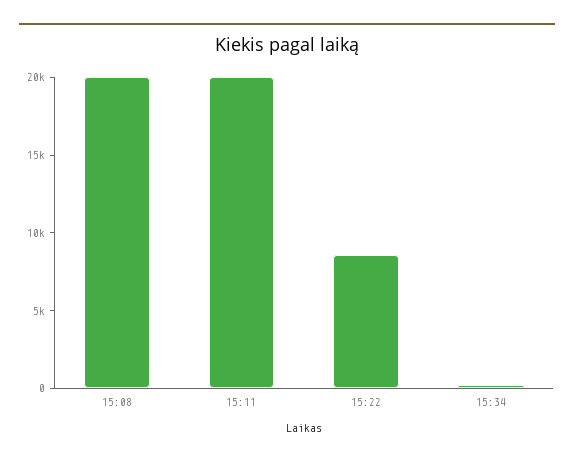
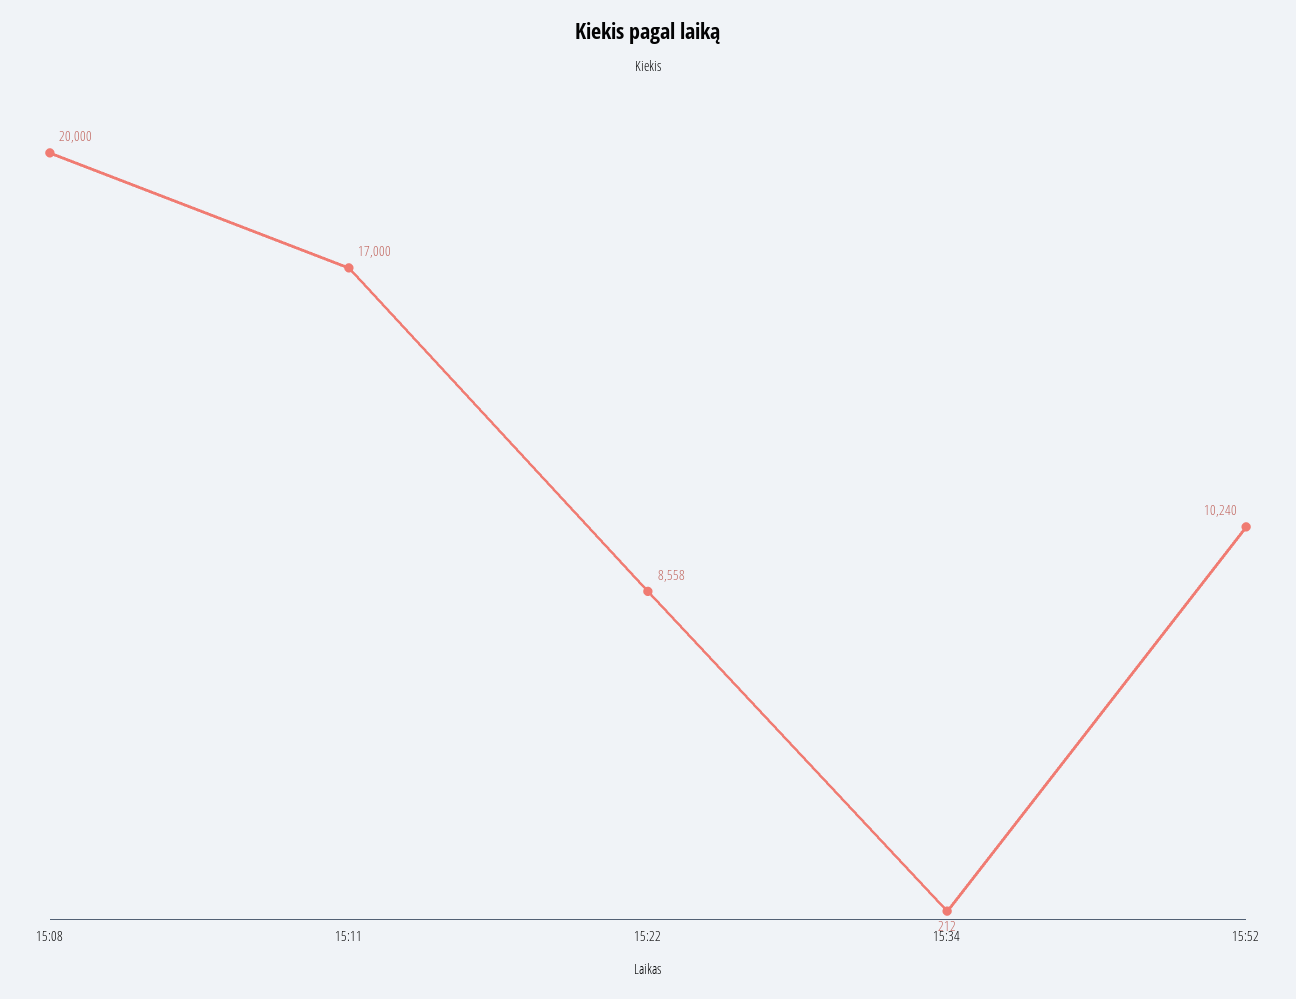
15:11: 20000 -> 17000
15:52: none -> 10240

